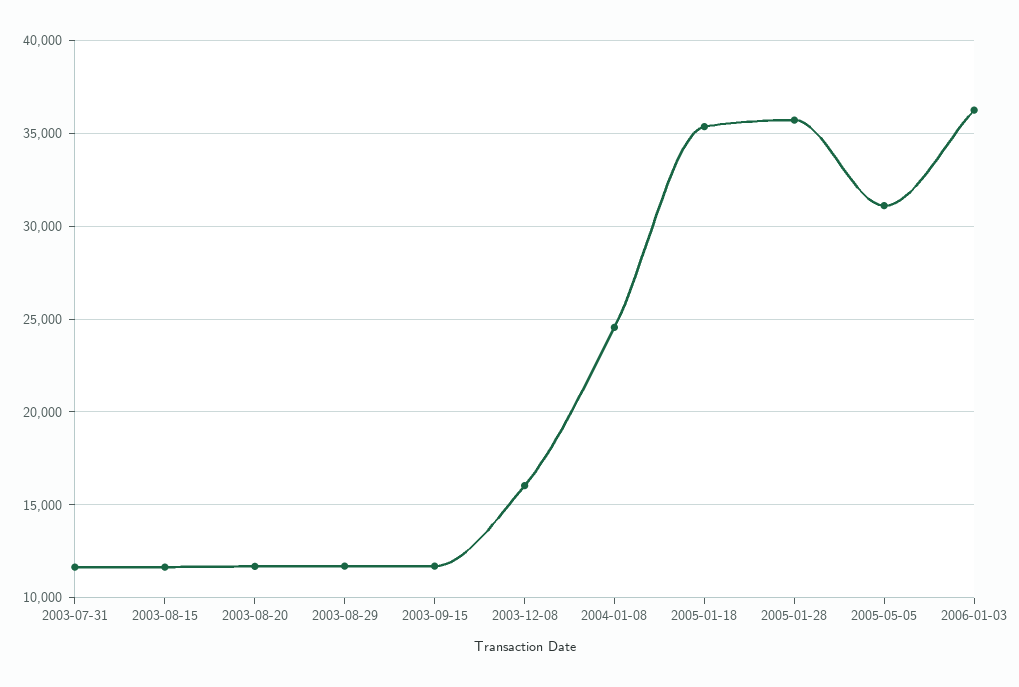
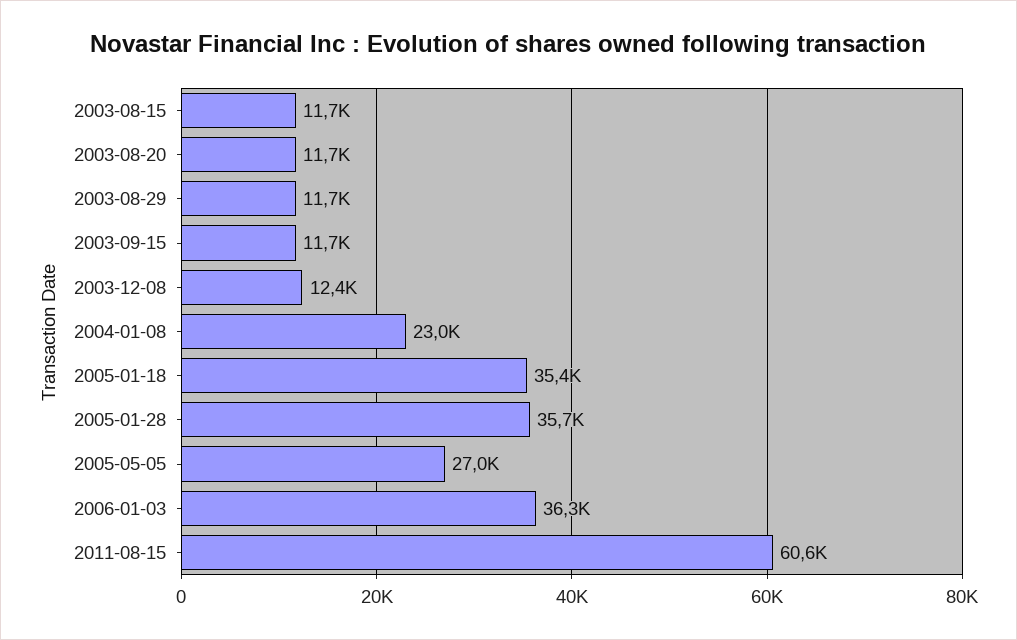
2003-07-31: 11500 -> none
2003-12-08: 16000 -> 12400
2004-01-08: 24500 -> 23000
2005-05-05: 31000 -> 27000
2011-08-15: none -> 60600

